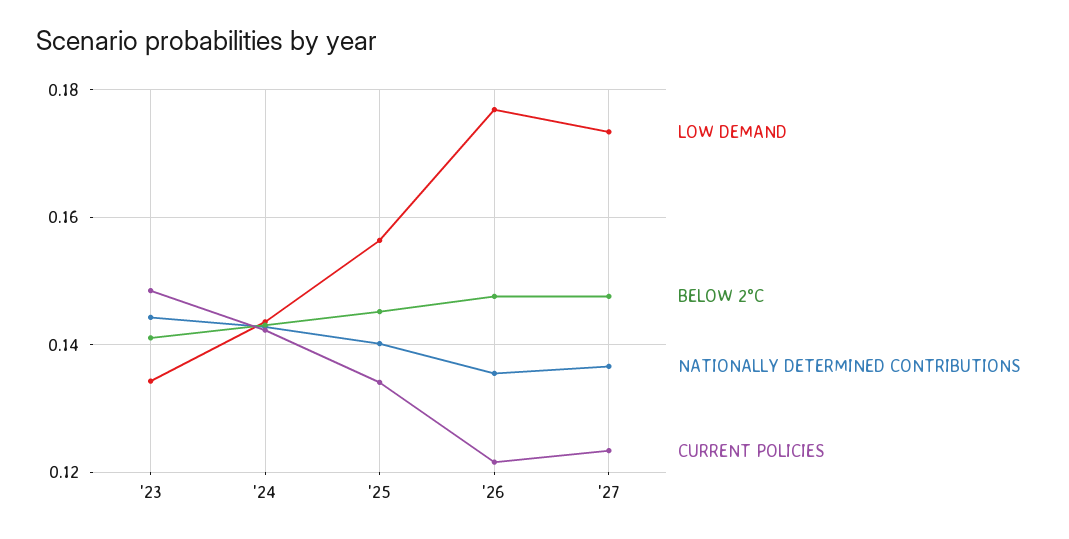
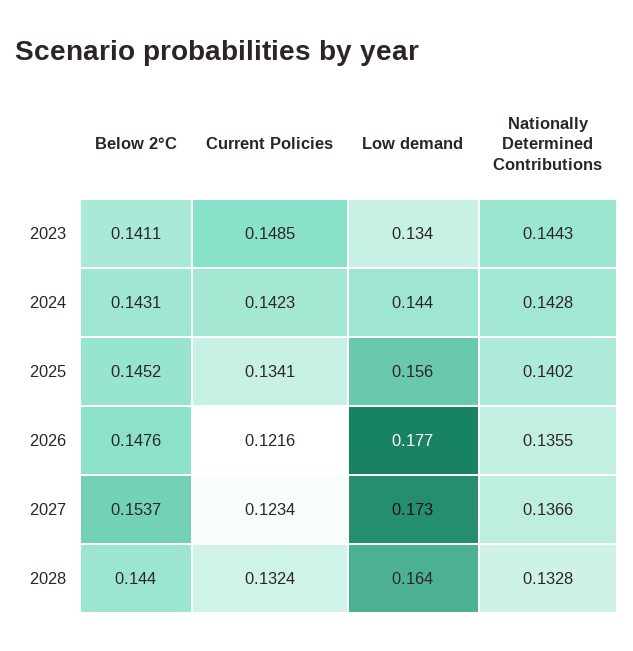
BELOW 2°C, '27: 0.148 -> 0.1537
BELOW 2°C, 2028: none -> 0.144
CURRENT POLICIES, 2028: none -> 0.1324
LOW DEMAND, 2028: none -> 0.164
NATIONALLY DETERMINED CONTRIBUTIONS, 2028: none -> 0.1328

